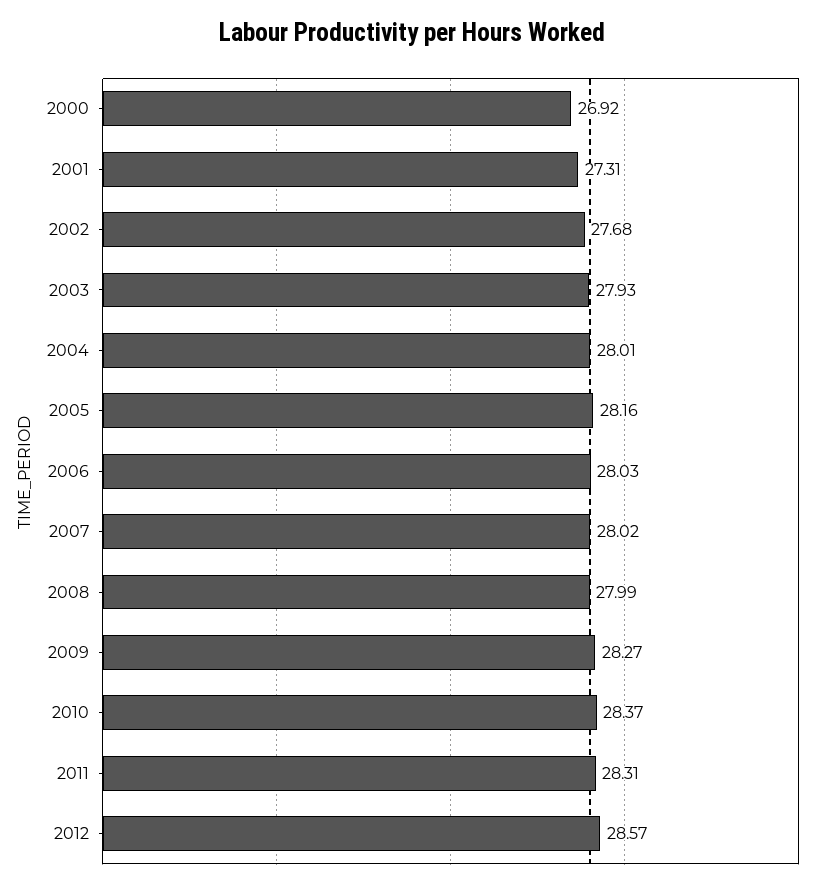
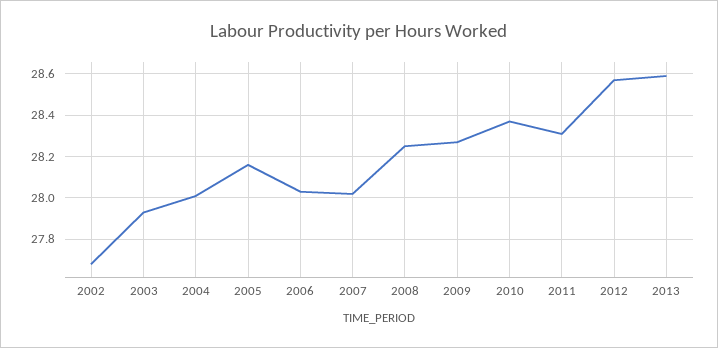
2000: 26.92 -> none
2001: 27.31 -> none
2008: 27.99 -> 28.25
2013: none -> 28.6

